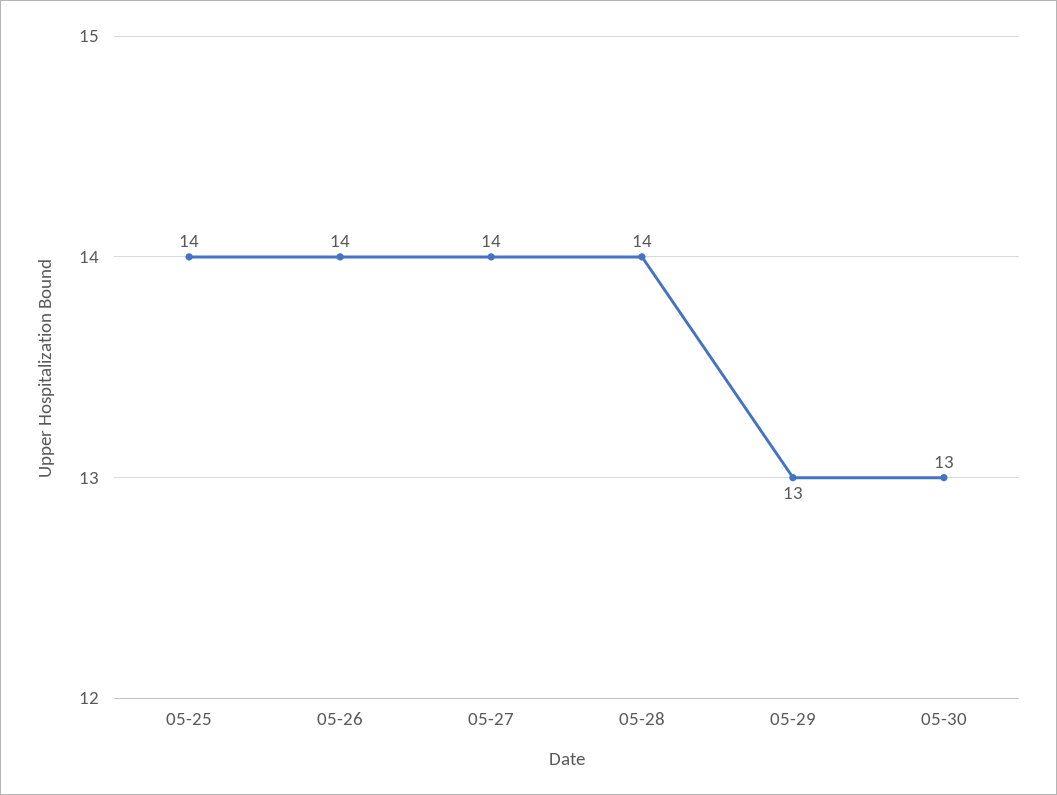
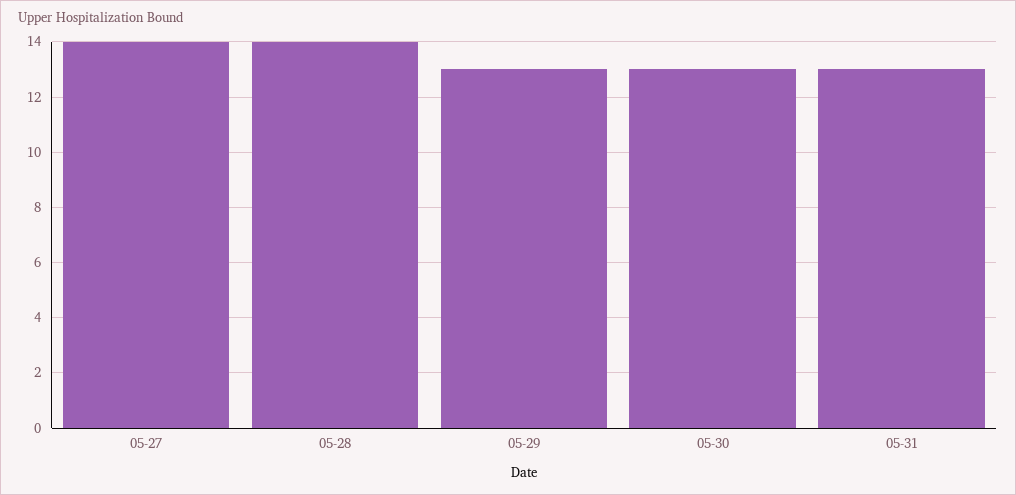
05-25: 14 -> none
05-26: 14 -> none
05-31: none -> 13

